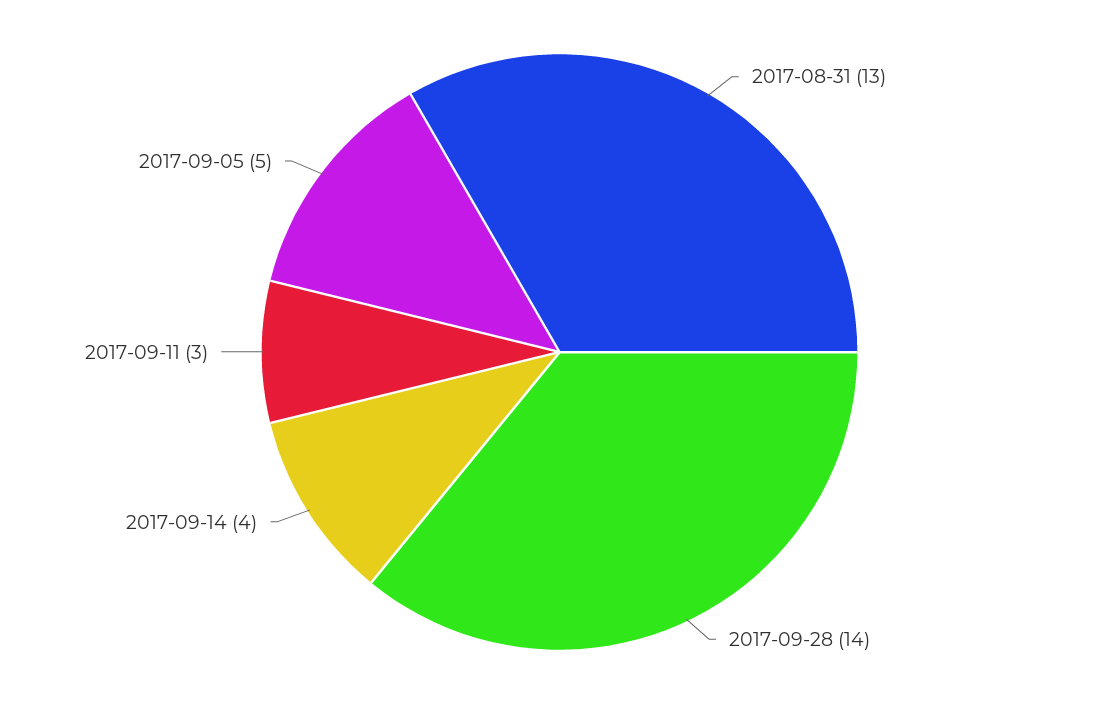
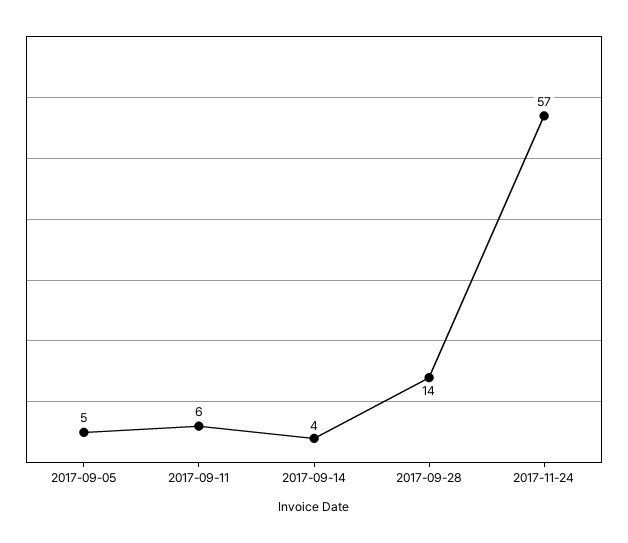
2017-08-31: 13 -> none
2017-09-11: 3 -> 6
2017-11-24: none -> 57

